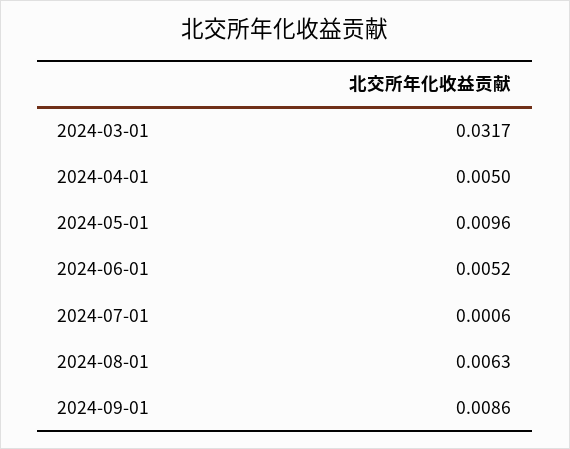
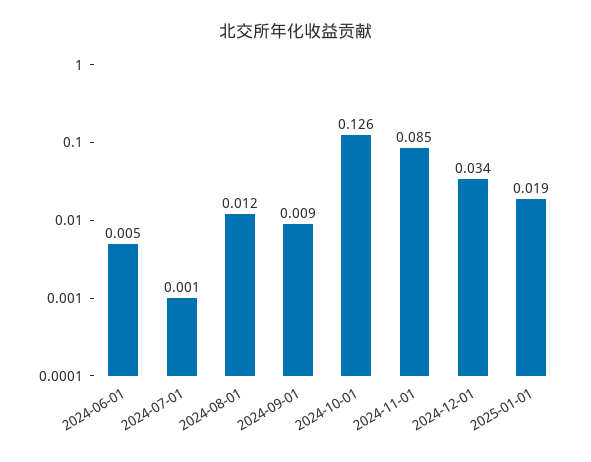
2024-03-01: 0.0317 -> none
2024-04-01: 0.005 -> none
2024-05-01: 0.0096 -> none
2024-08-01: 0.0063 -> 0.012
2024-10-01: none -> 0.126
2024-11-01: none -> 0.085
2024-12-01: none -> 0.034
2025-01-01: none -> 0.019

